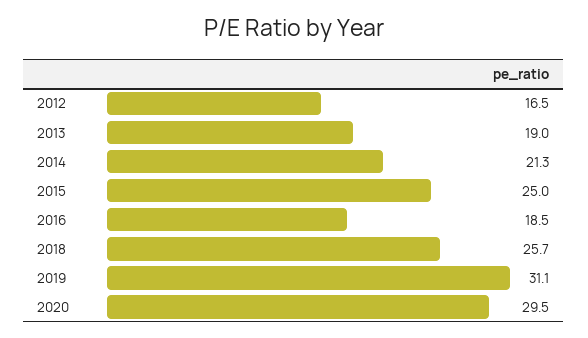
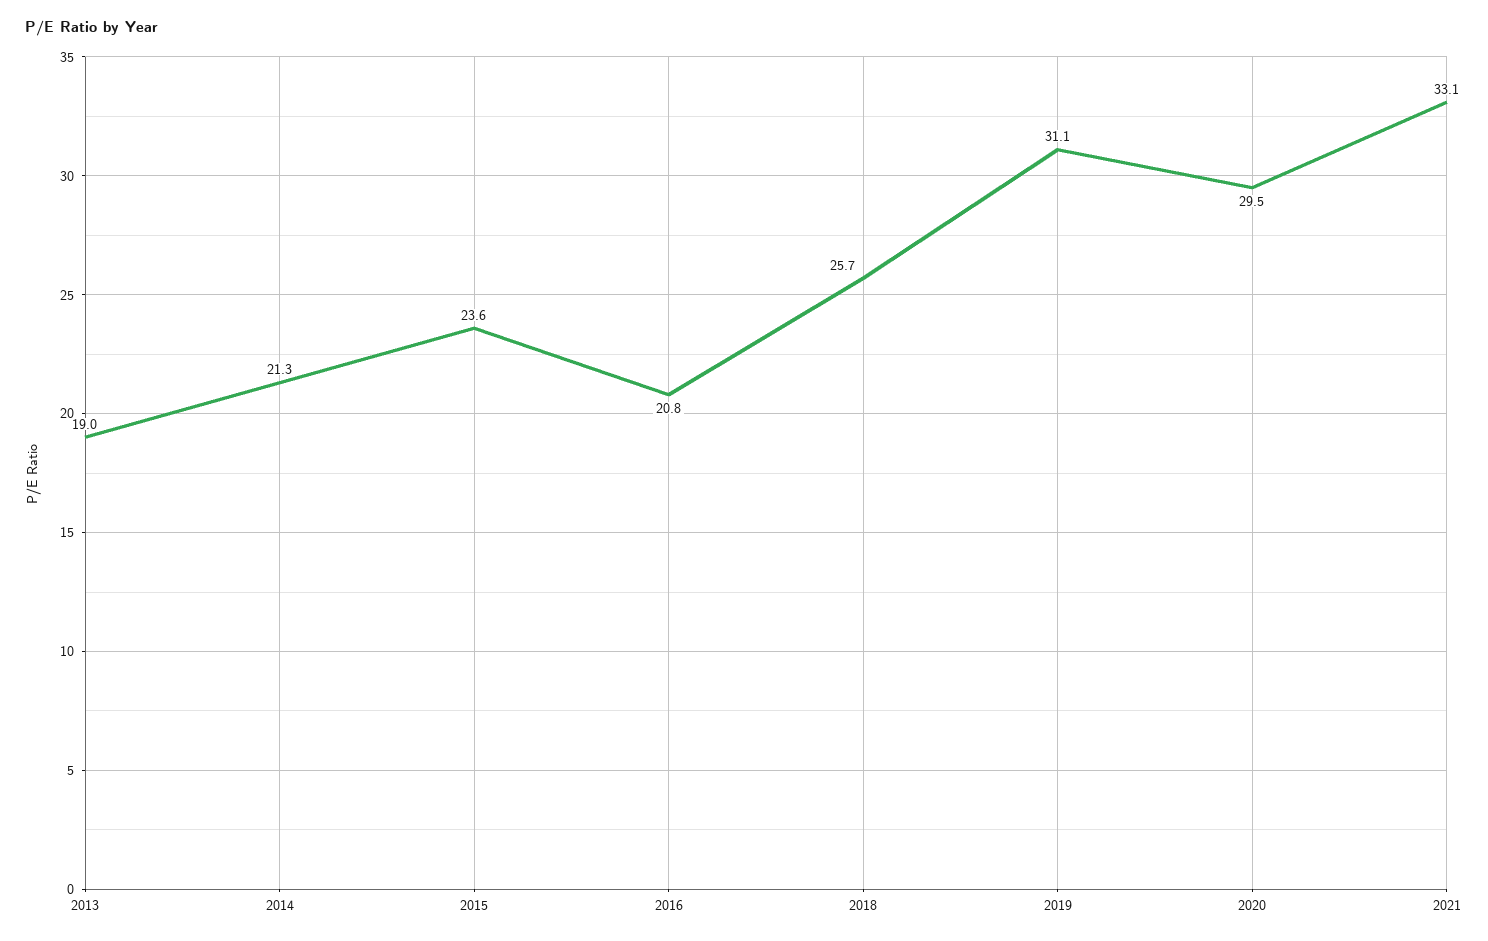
2012: 16.5 -> none
2015: 25 -> 23.6
2016: 18.5 -> 20.8
2021: none -> 33.1

